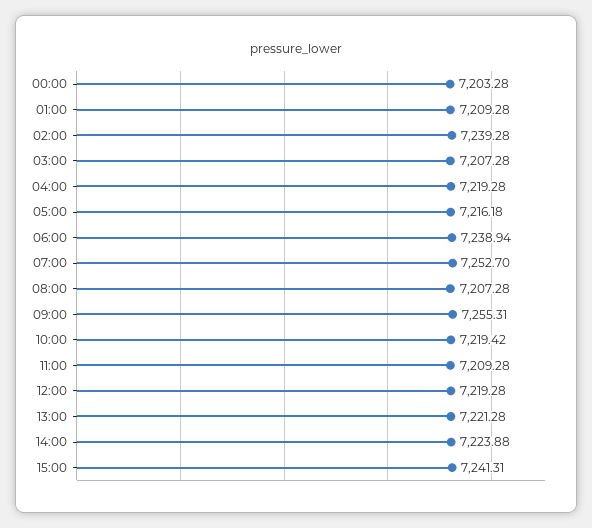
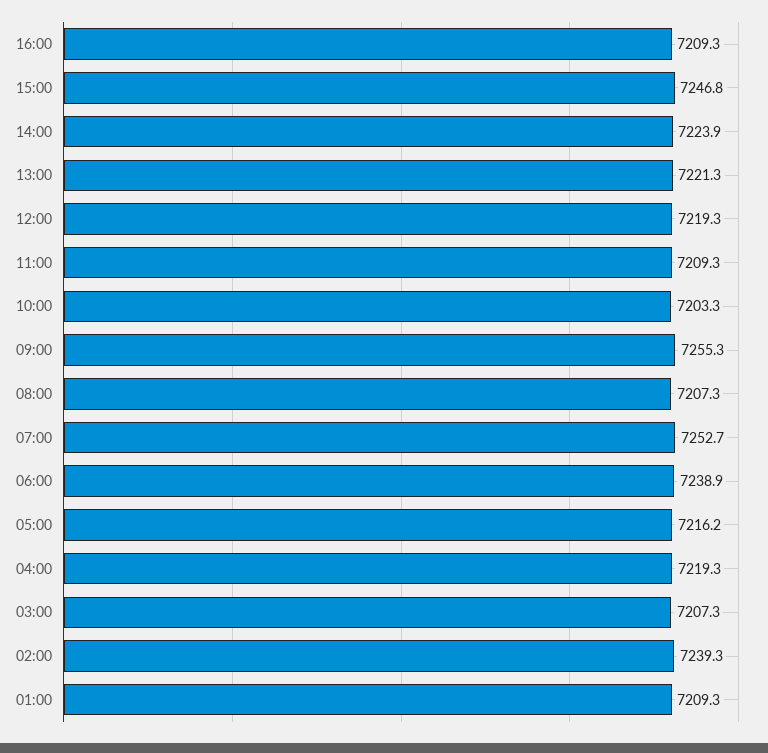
00:00: 7203.28 -> none
10:00: 7219.42 -> 7203.3
15:00: 7241.31 -> 7246.8
16:00: none -> 7209.3

